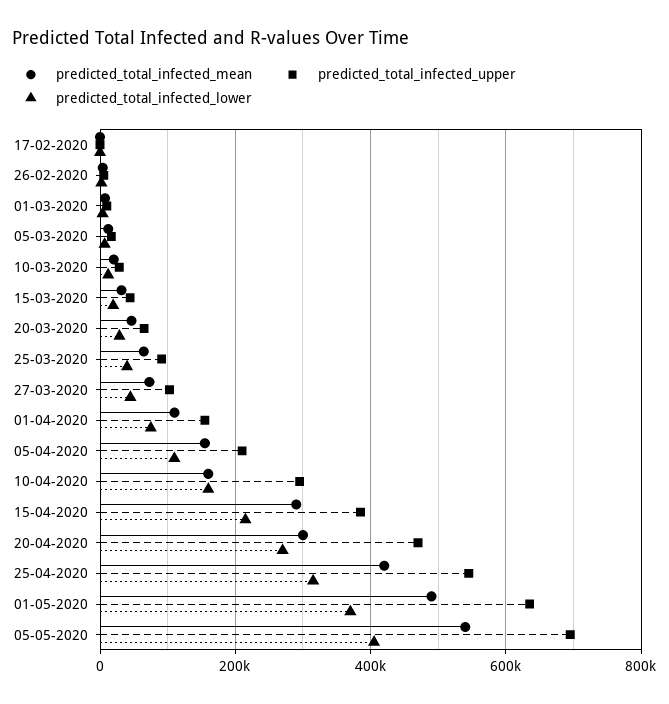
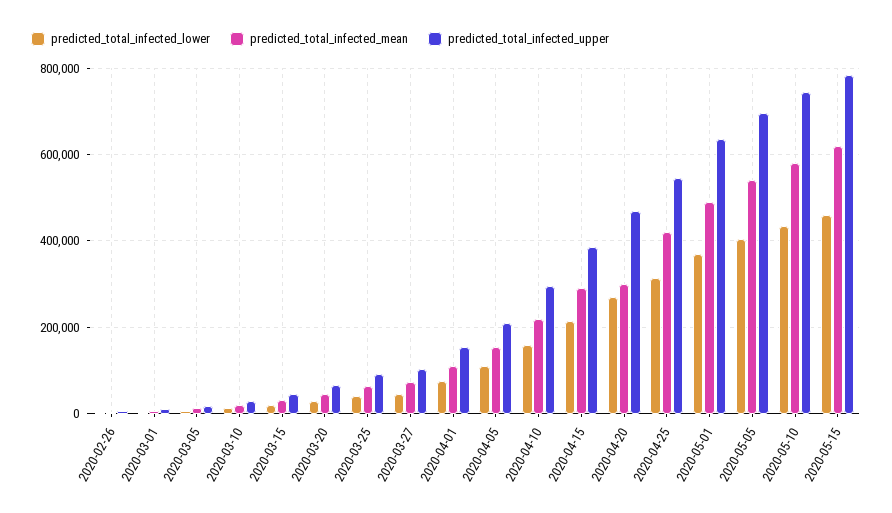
predicted_total_infected_mean, 17-02-2020: 0 -> none
predicted_total_infected_upper, 17-02-2020: 0 -> none
predicted_total_infected_lower, 17-02-2020: 0 -> none
predicted_total_infected_mean, 10-04-2020: 160000 -> 220000
predicted_total_infected_lower, 2020-05-10: none -> 440000
predicted_total_infected_mean, 2020-05-10: none -> 580000
predicted_total_infected_upper, 2020-05-10: none -> 740000
predicted_total_infected_lower, 2020-05-15: none -> 460000
predicted_total_infected_mean, 2020-05-15: none -> 620000
predicted_total_infected_upper, 2020-05-15: none -> 780000

